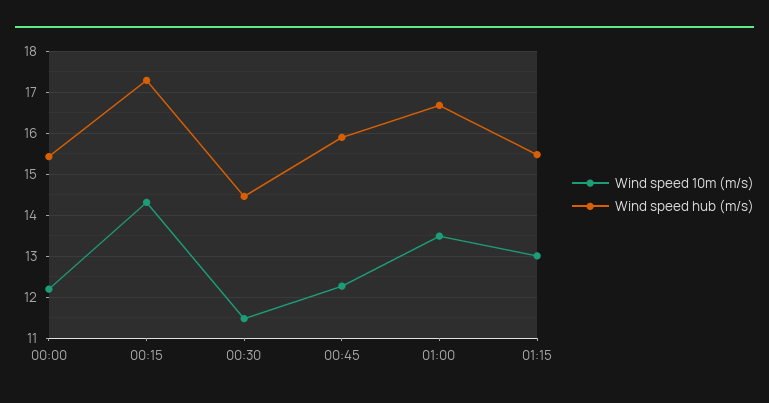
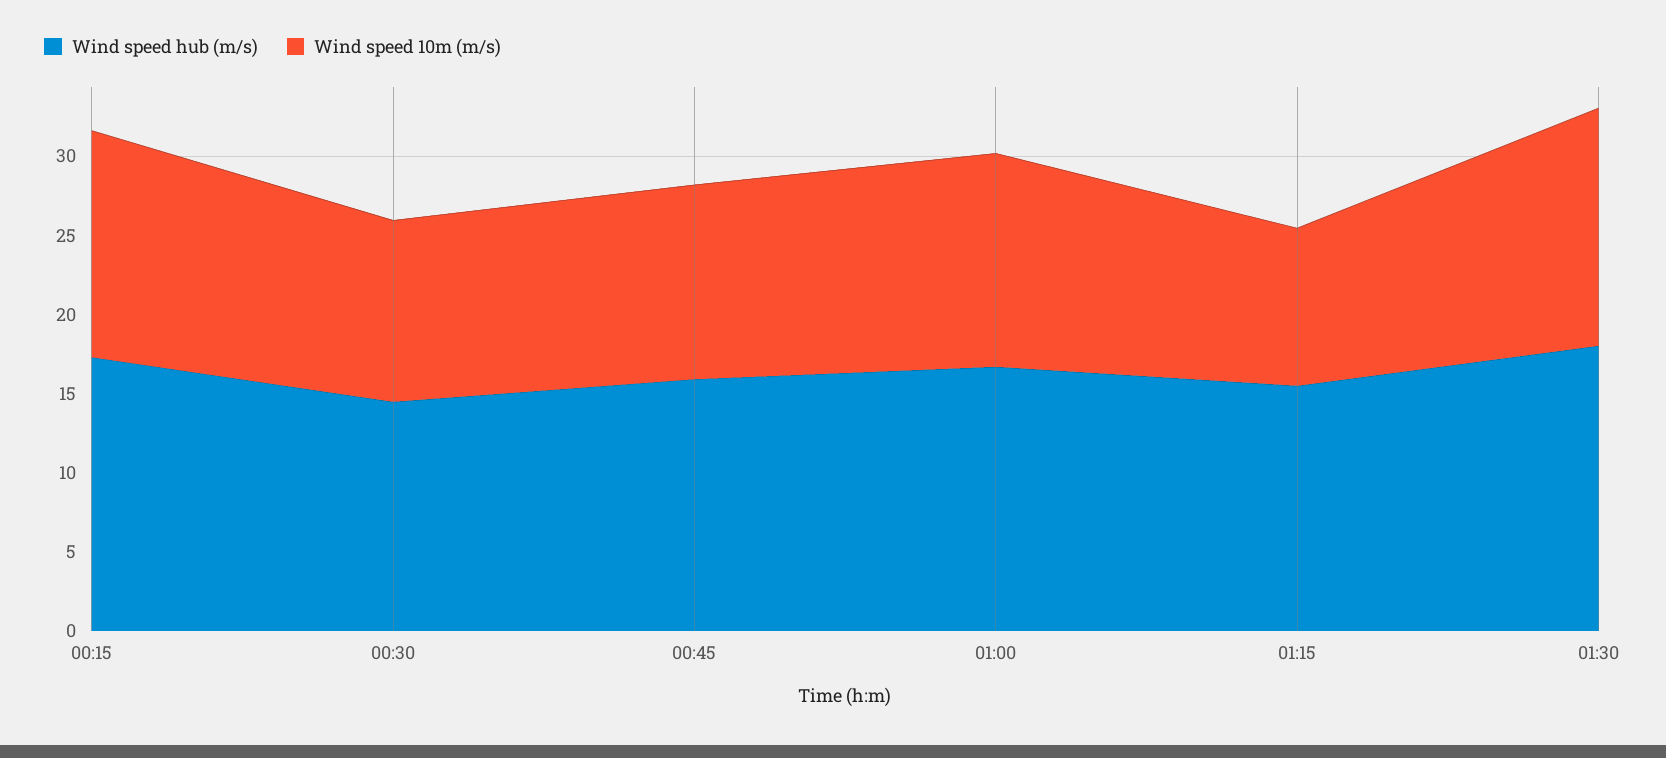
Wind speed 10m (m/s), 00:00: 12.2 -> none
Wind speed hub (m/s), 00:00: 15.4 -> none
Wind speed 10m (m/s), 01:15: 13 -> 10
Wind speed hub (m/s), 01:30: none -> 18
Wind speed 10m (m/s), 01:30: none -> 15

